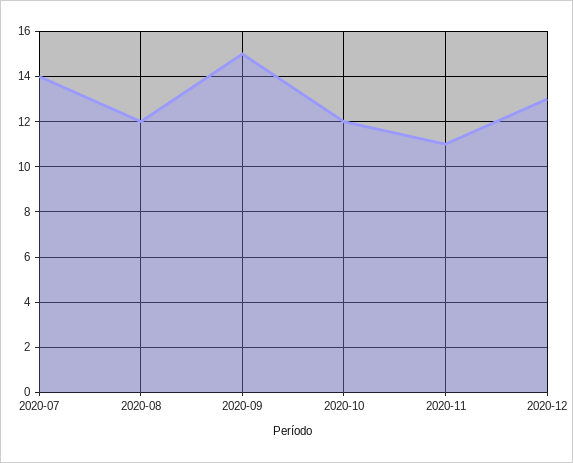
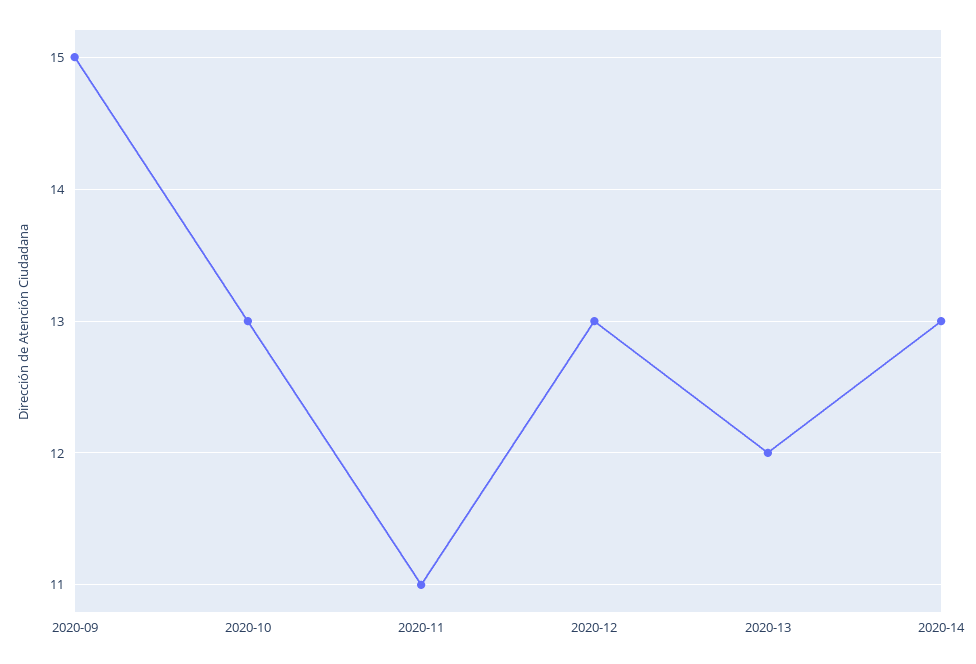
2020-07: 14 -> none
2020-08: 12 -> none
2020-10: 12 -> 13
2020-13: none -> 12
2020-14: none -> 13

